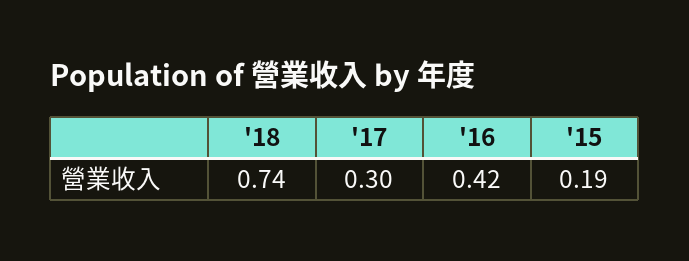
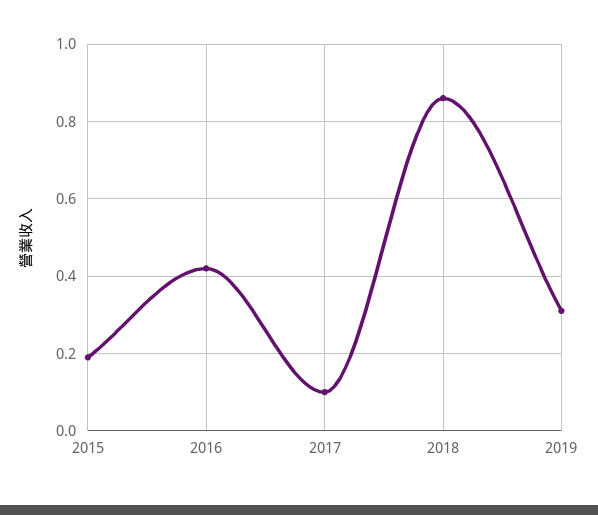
'18: 0.74 -> 0.85
'17: 0.3 -> 0.1
2019: none -> 0.3

